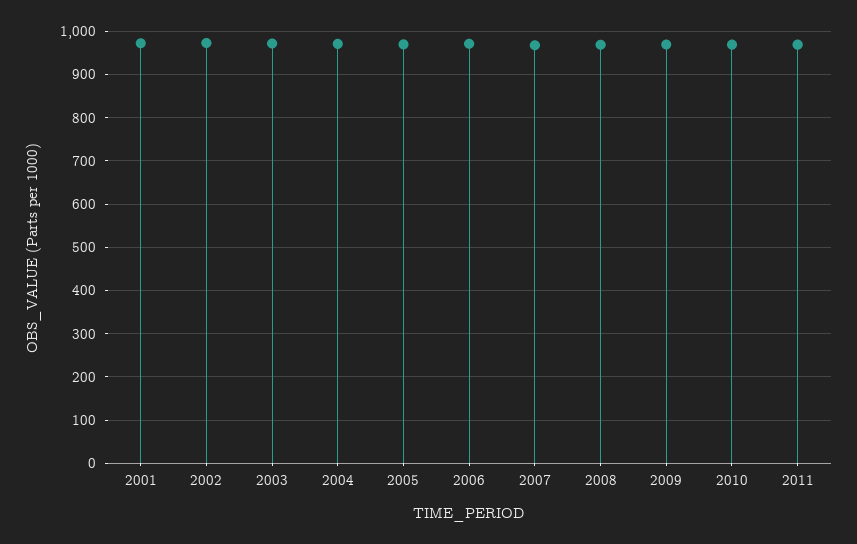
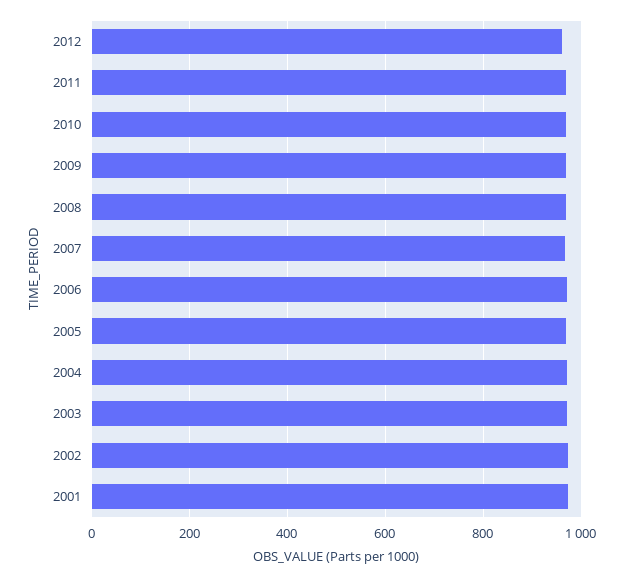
2012: none -> 960

